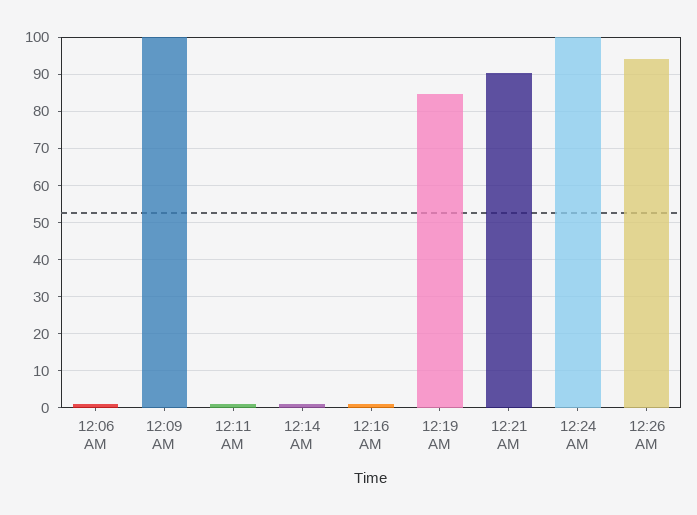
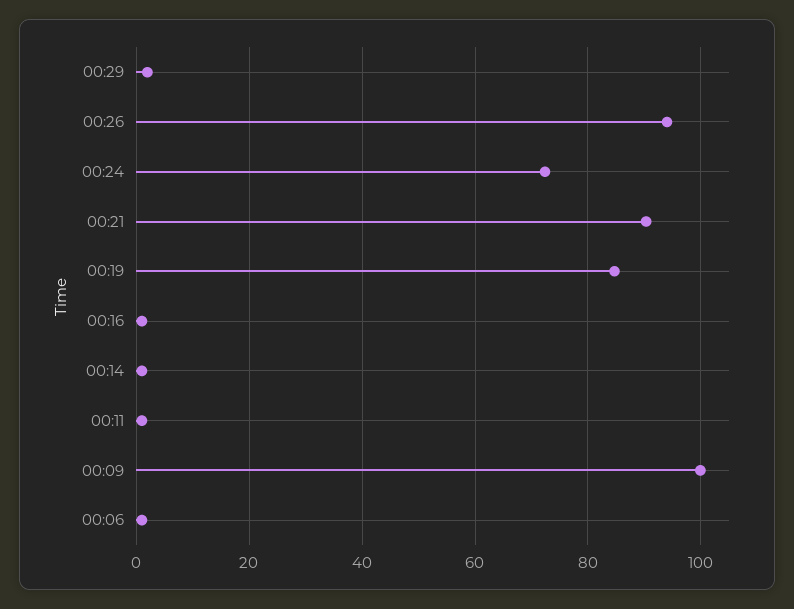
12:24 AM: 100 -> 72
00:29: none -> 2

